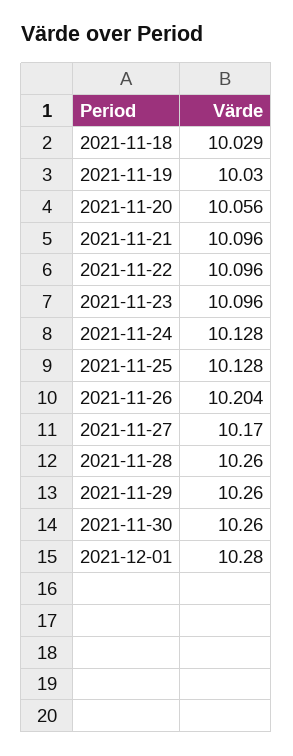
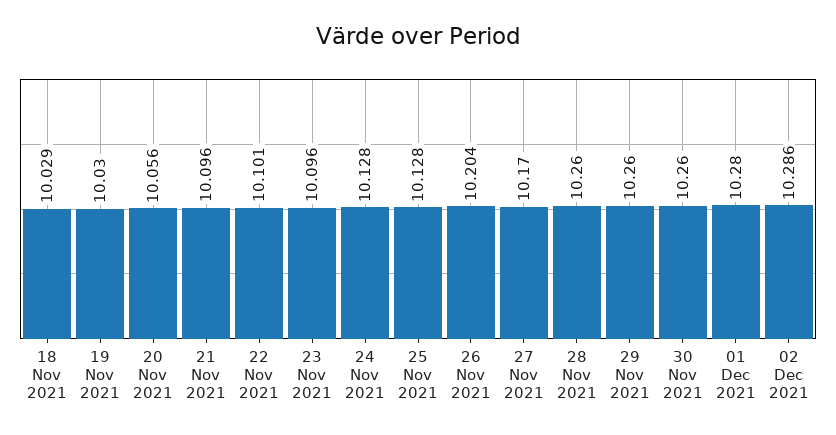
2021-11-22: 10.096 -> 10.101
02 Dec 2021: none -> 10.286

